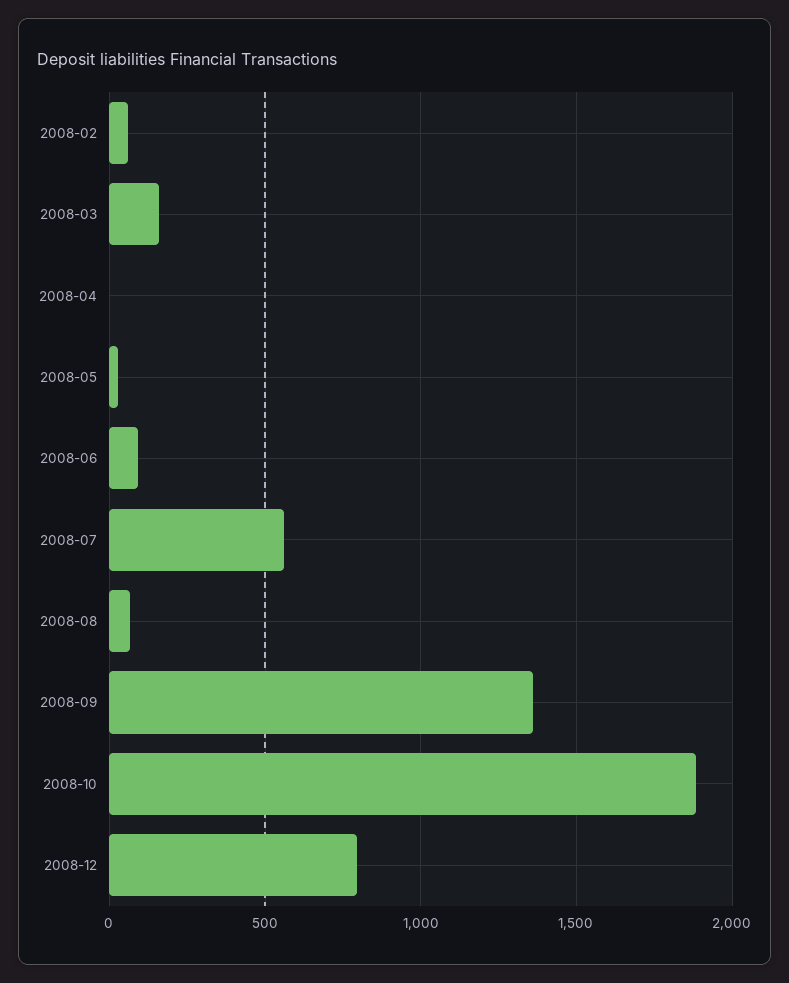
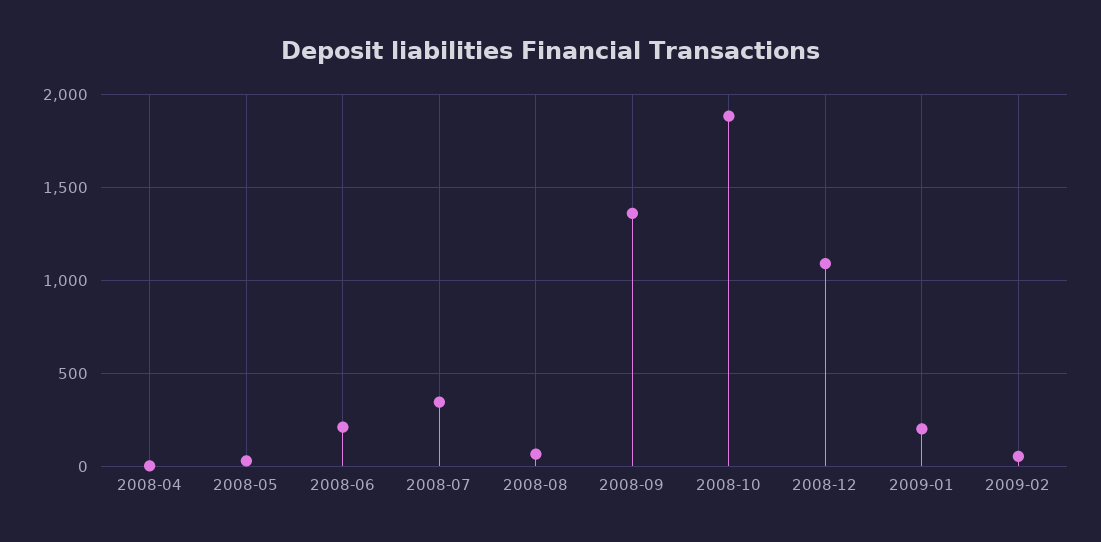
2008-02: 50 -> none
2008-03: 150 -> none
2008-06: 100 -> 200
2008-07: 550 -> 350
2008-12: 800 -> 1100
2009-01: none -> 200
2009-02: none -> 50

